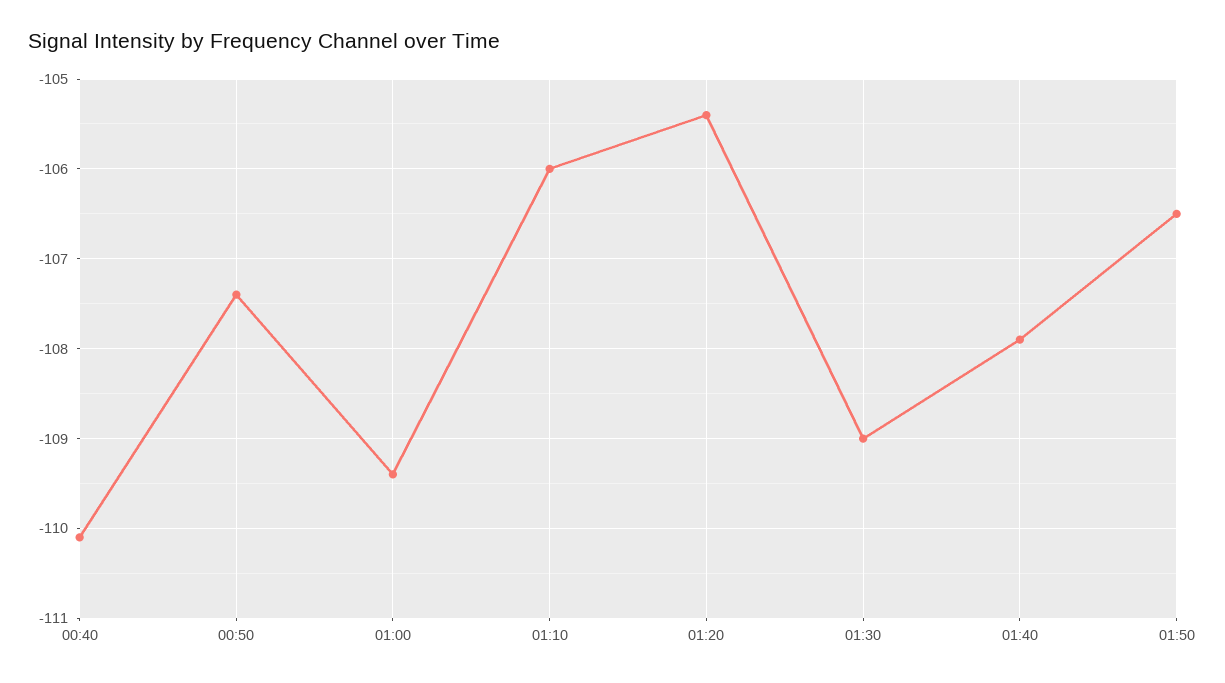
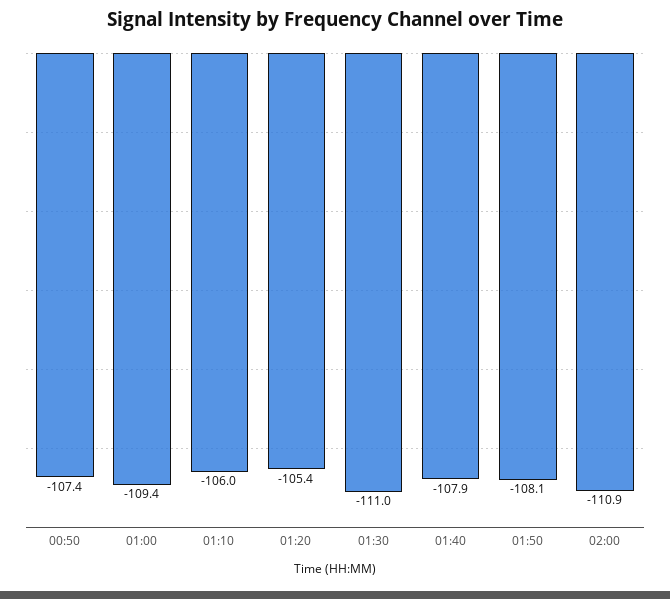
00:40: -110.1 -> none
01:30: -109 -> -111
01:50: -106.5 -> -108.1
02:00: none -> -110.9

